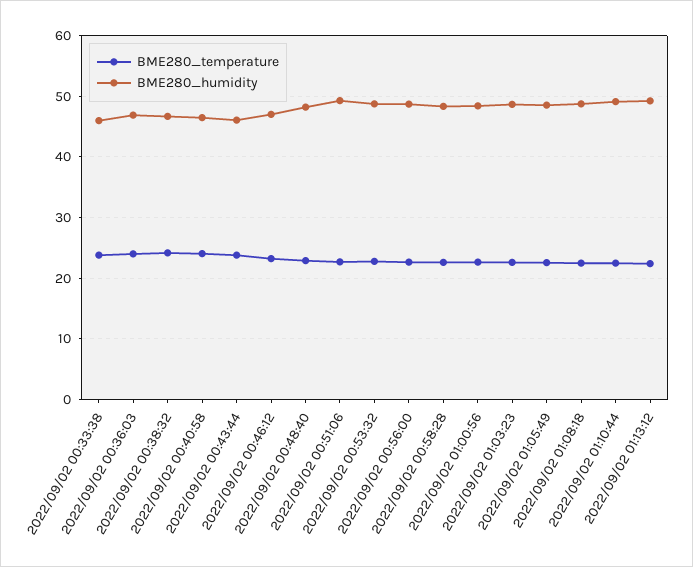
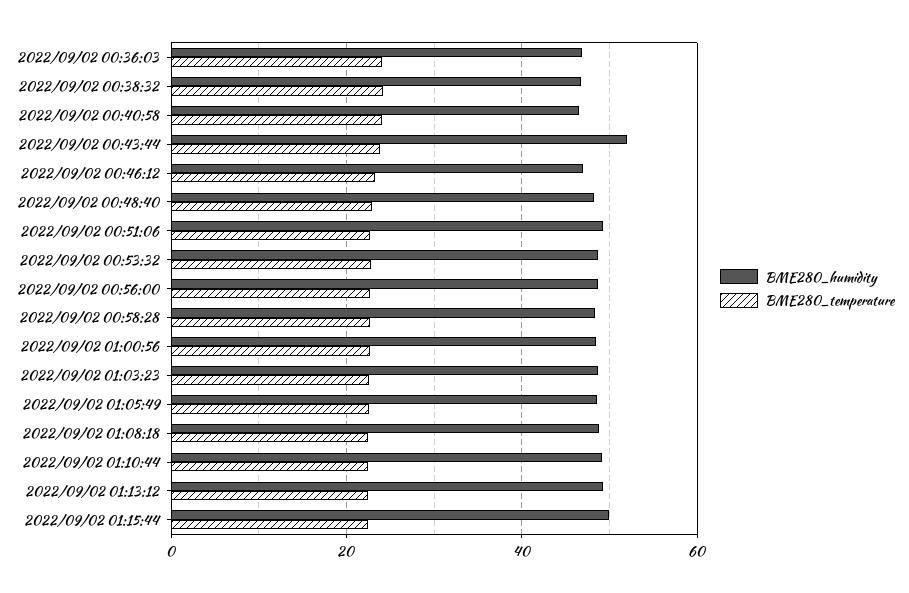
BME280_temperature, 2022/09/02 00:33:38: 24 -> none
BME280_humidity, 2022/09/02 00:33:38: 46 -> none
BME280_humidity, 2022/09/02 00:43:44: 46 -> 52
BME280_humidity, 2022/09/02 01:15:44: none -> 50
BME280_temperature, 2022/09/02 01:15:44: none -> 22

